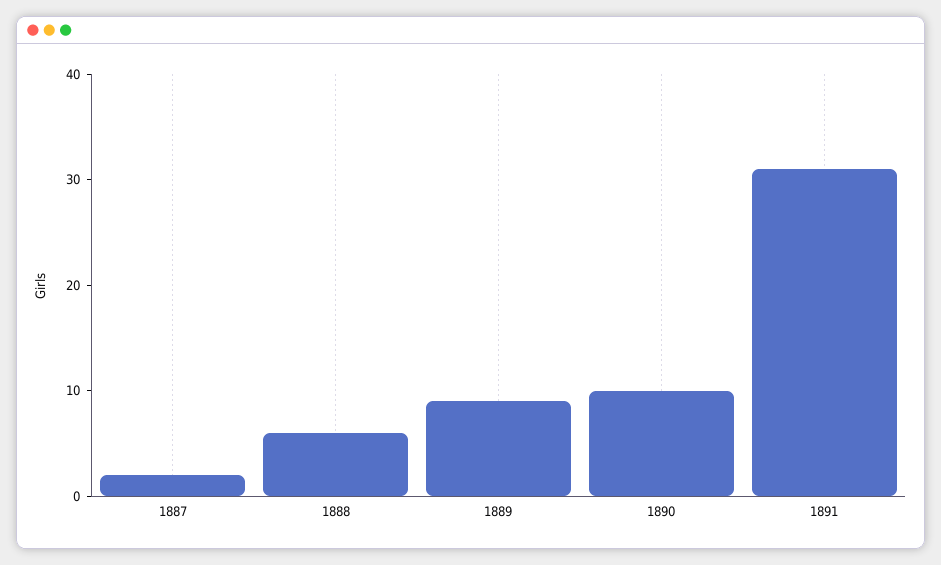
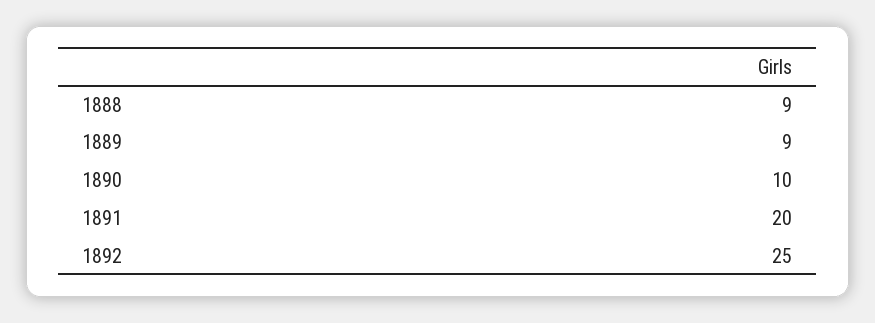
1887: 2 -> none
1888: 6 -> 9
1891: 31 -> 20
1892: none -> 25

